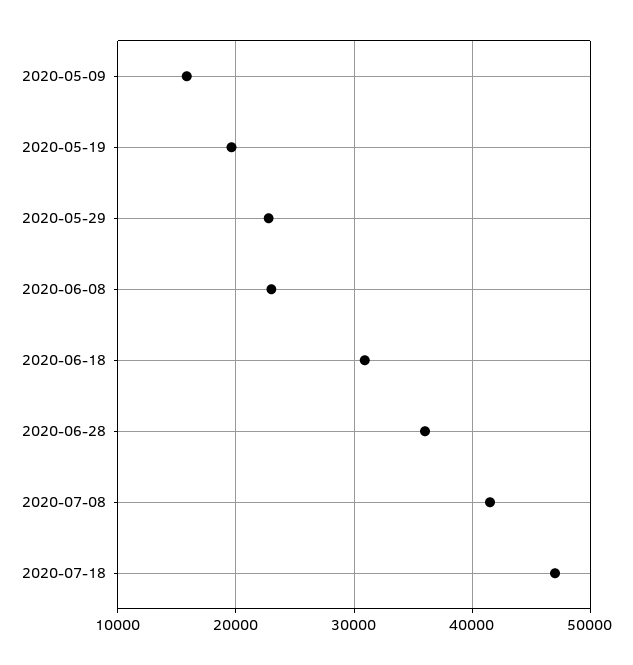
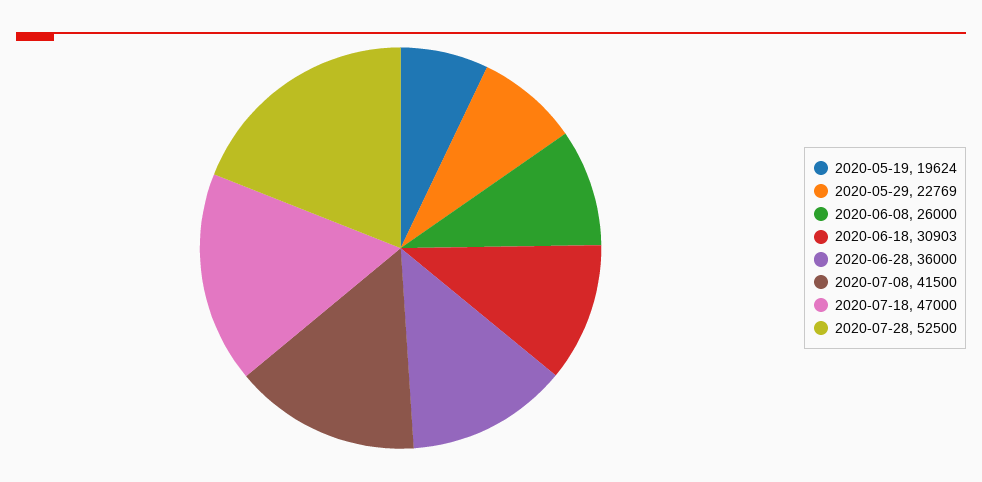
2020-05-09: 16000 -> none
2020-06-08: 23000 -> 26000
2020-07-28: none -> 52500

